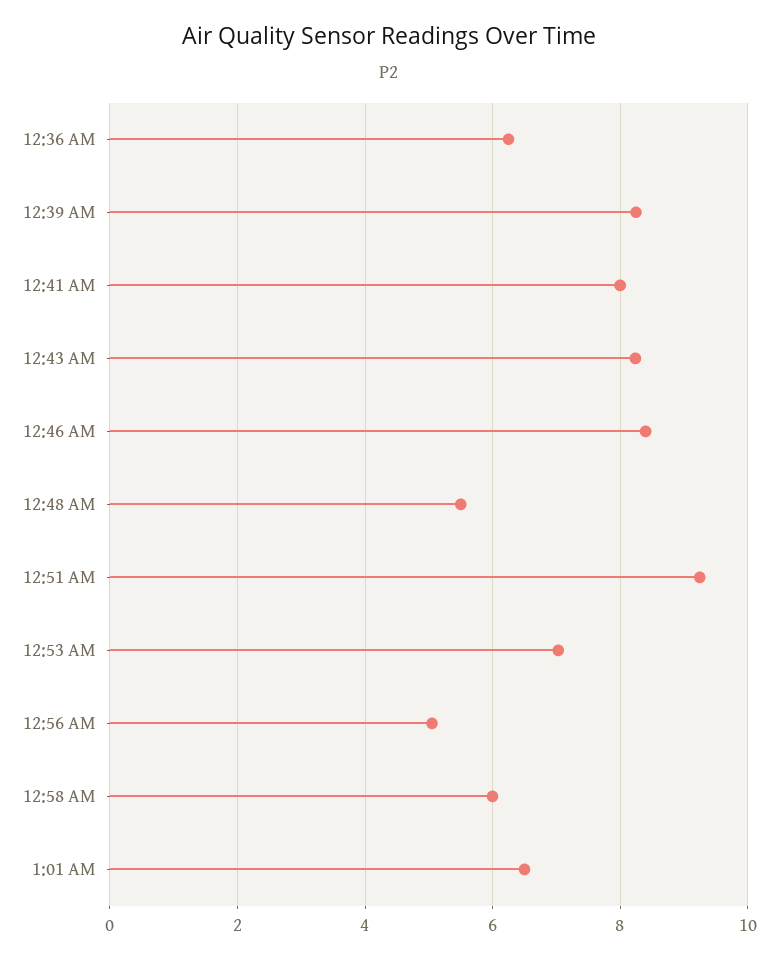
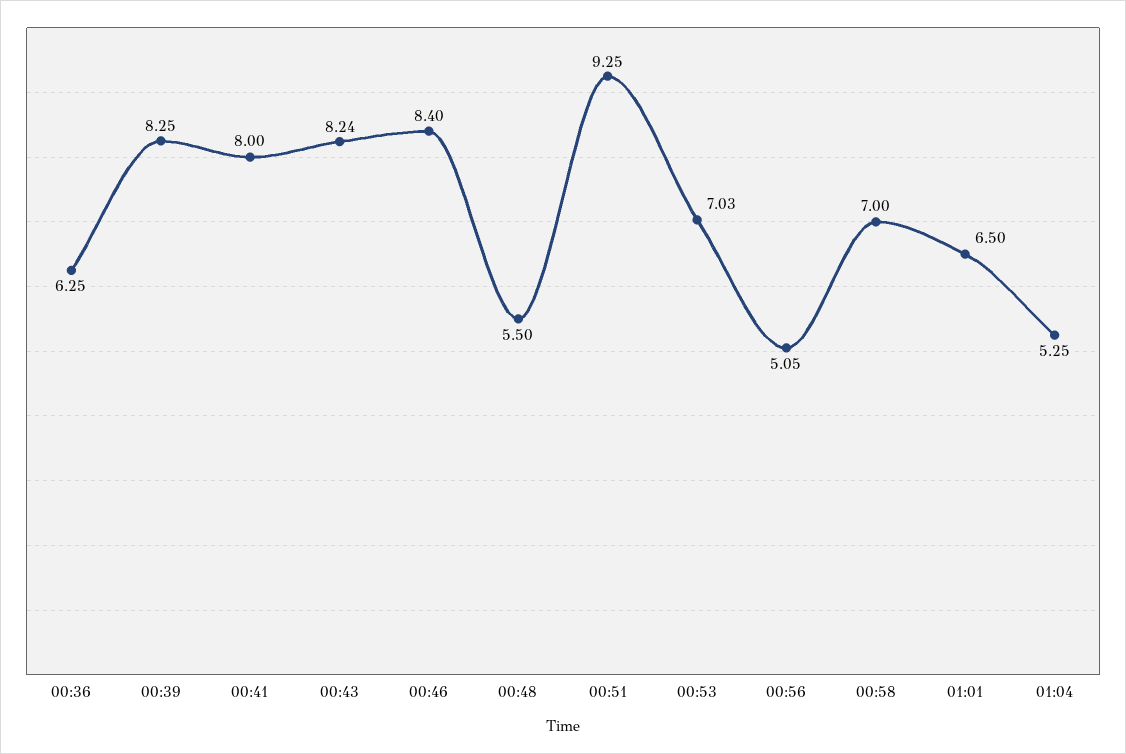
12:58 AM: 6 -> 7
01:04: none -> 5.25

